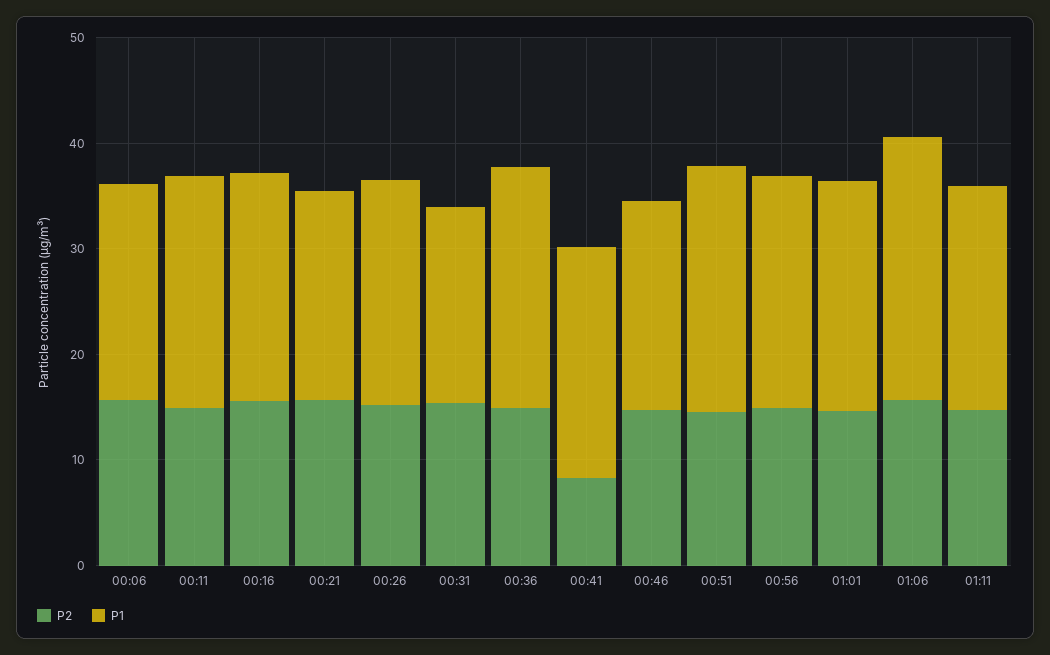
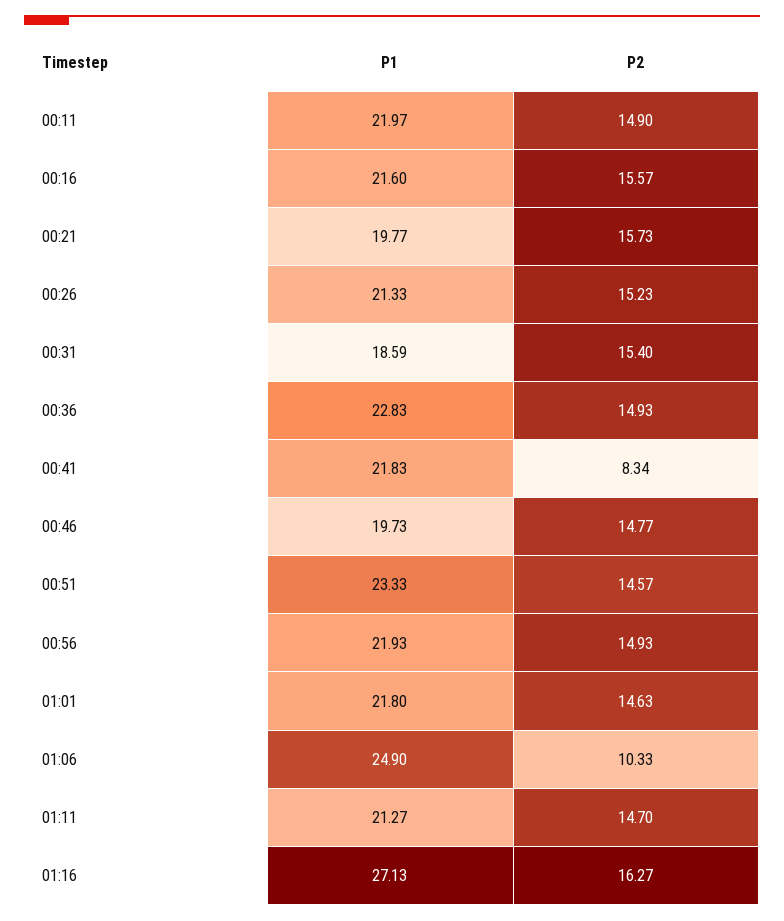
P2, 00:06: 16 -> none
P1, 00:06: 20 -> none
P2, 01:06: 16 -> 10.33
P1, 01:16: none -> 27.13
P2, 01:16: none -> 16.27

